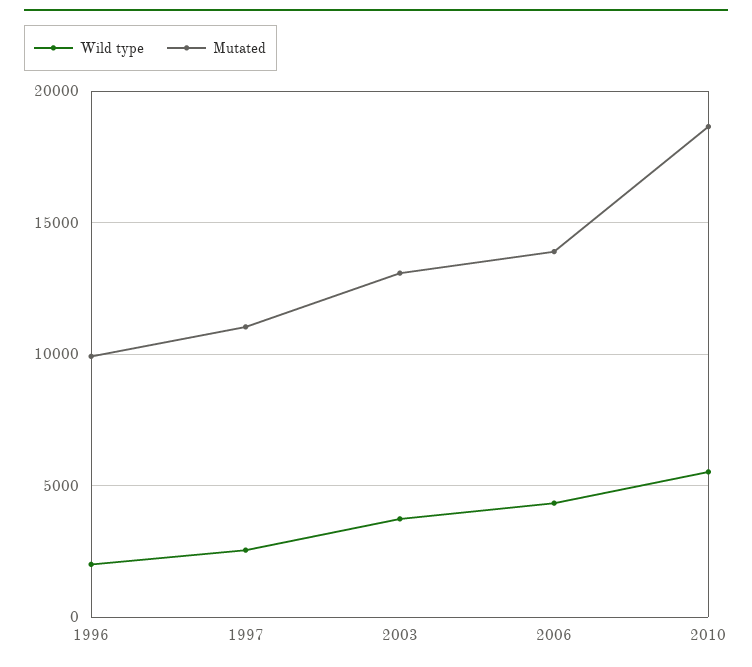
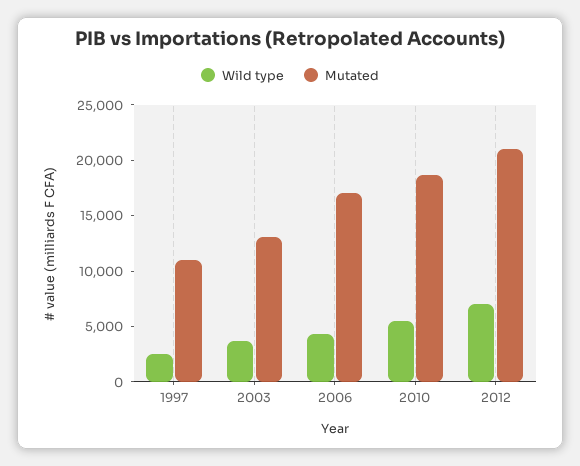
Wild type, 1996: 2000 -> none
Mutated, 1996: 10000 -> none
Mutated, 2006: 14000 -> 17000
Wild type, 2012: none -> 7000
Mutated, 2012: none -> 21000

